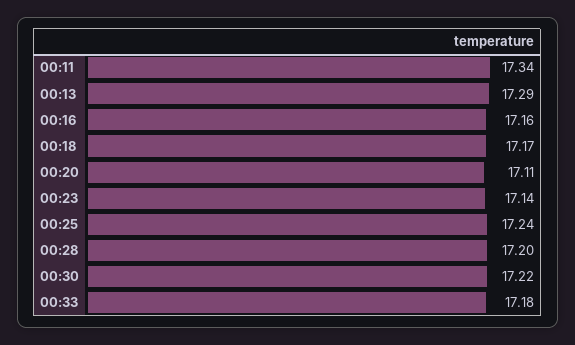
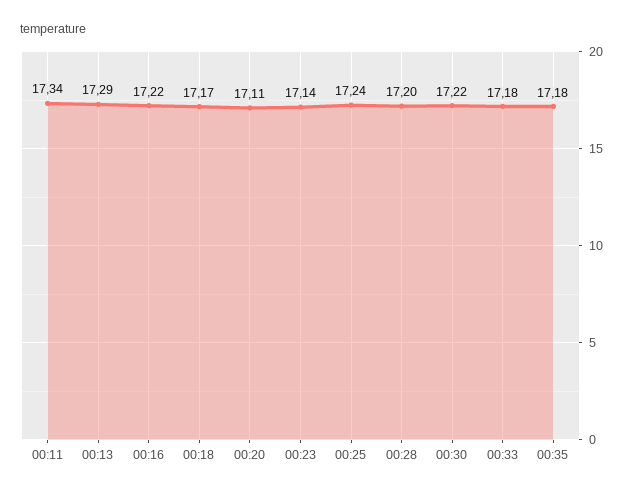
00:16: 17.16 -> 17.22
00:35: none -> 17.18

